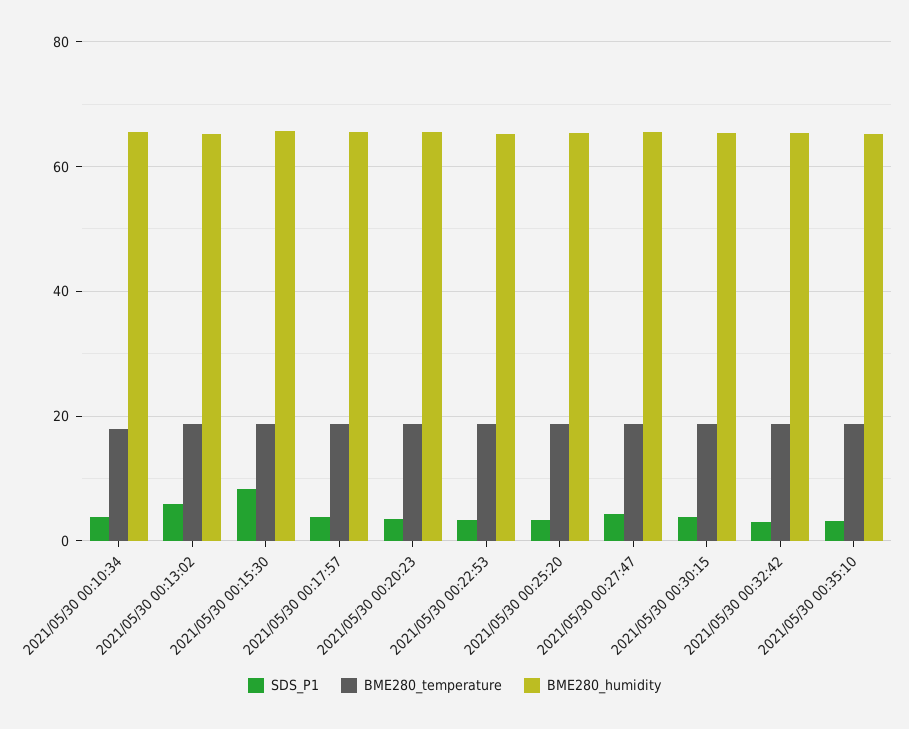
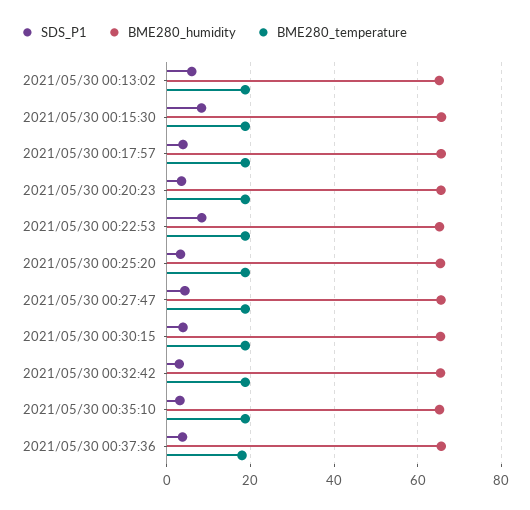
SDS_P1, 2021/05/30 00:10:34: 4 -> none
BME280_temperature, 2021/05/30 00:10:34: 18 -> none
BME280_humidity, 2021/05/30 00:10:34: 66 -> none
SDS_P1, 2021/05/30 00:22:53: 4 -> 8
SDS_P1, 2021/05/30 00:37:36: none -> 4
BME280_humidity, 2021/05/30 00:37:36: none -> 66
BME280_temperature, 2021/05/30 00:37:36: none -> 18

